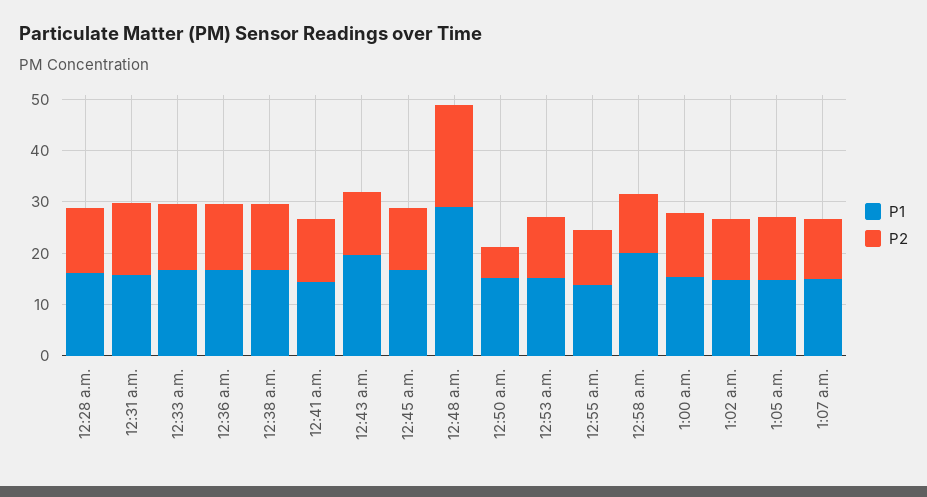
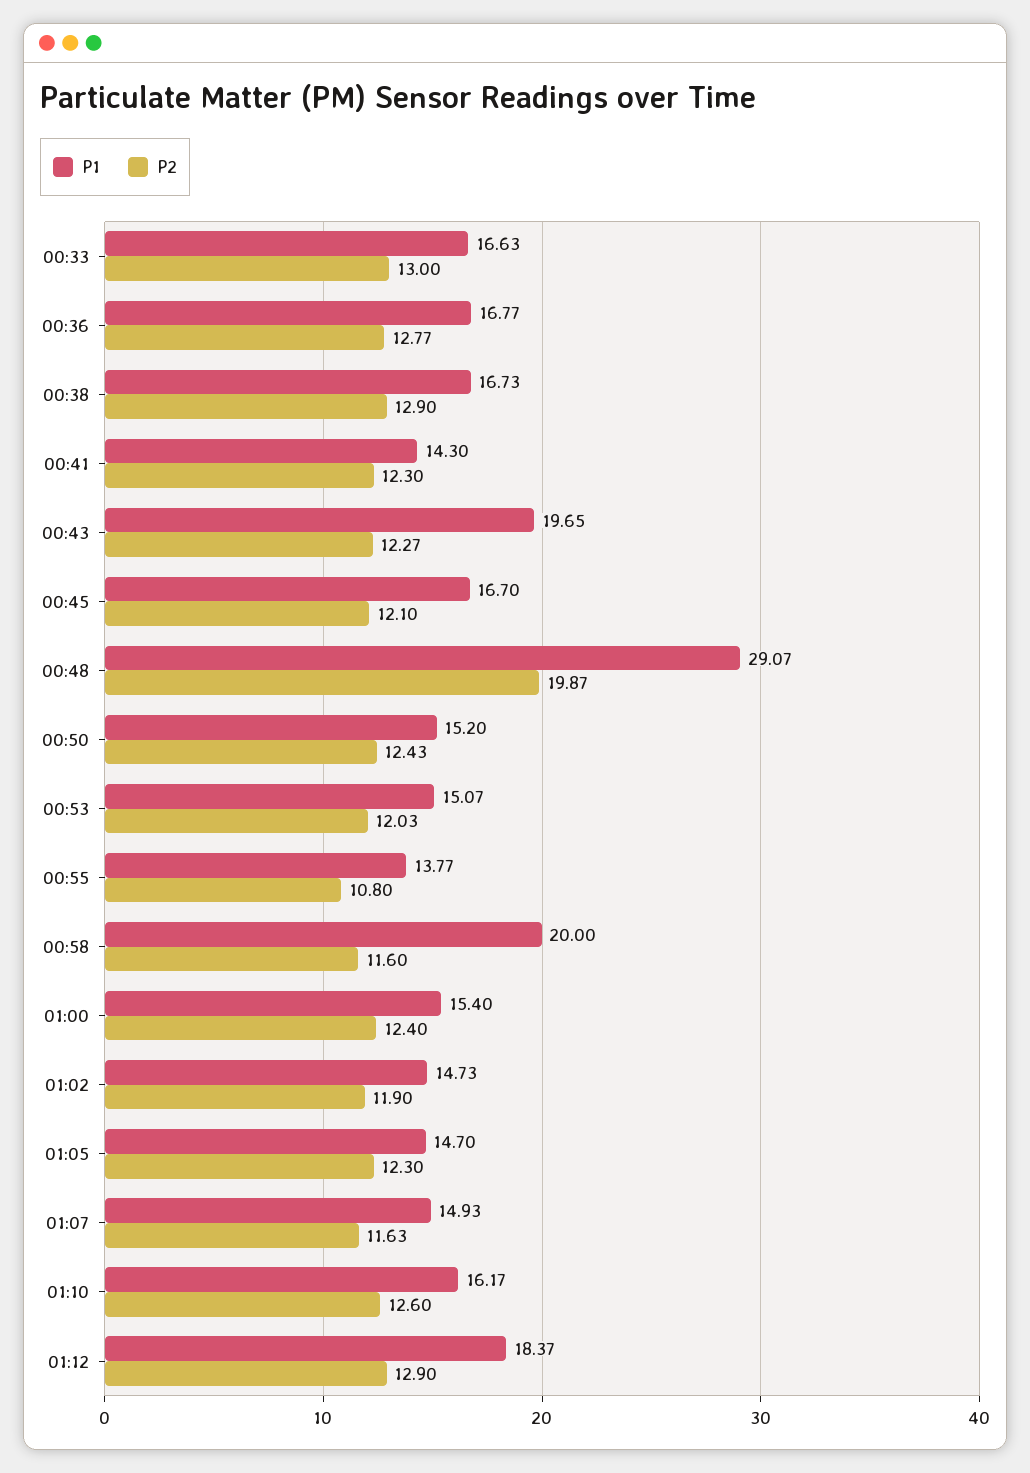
P1, 12:28 a.m.: 16 -> none
P2, 12:28 a.m.: 12 -> none
P1, 12:31 a.m.: 16 -> none
P2, 12:31 a.m.: 14 -> none
P2, 12:50 a.m.: 6 -> 12.43
P1, 01:10: none -> 16.17
P2, 01:10: none -> 12.6
P1, 01:12: none -> 18.37
P2, 01:12: none -> 12.9

